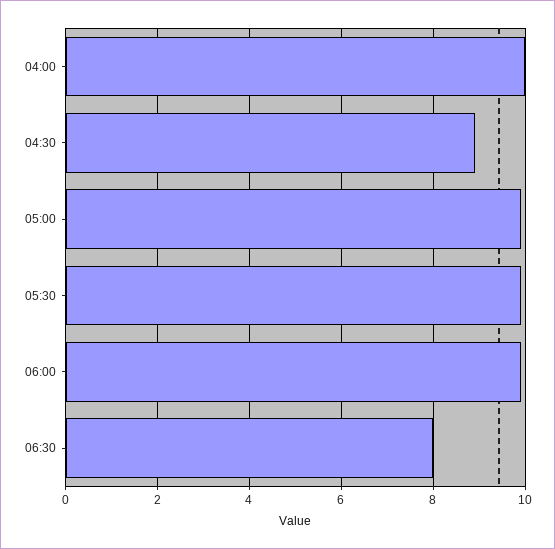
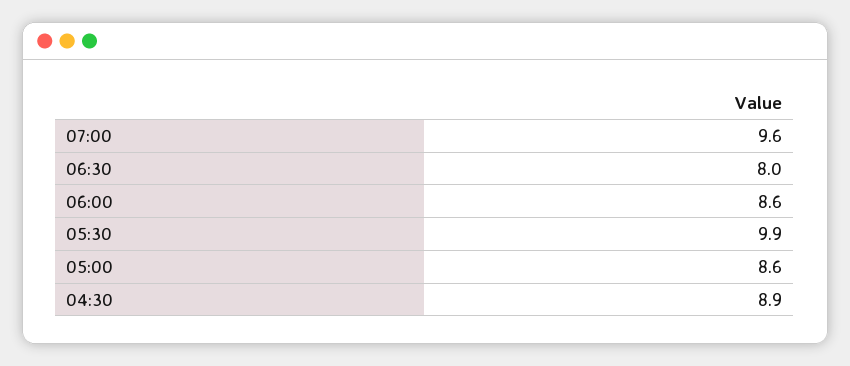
04:00: 10 -> none
05:00: 10 -> 8.6
06:00: 10 -> 8.6
07:00: none -> 9.6

